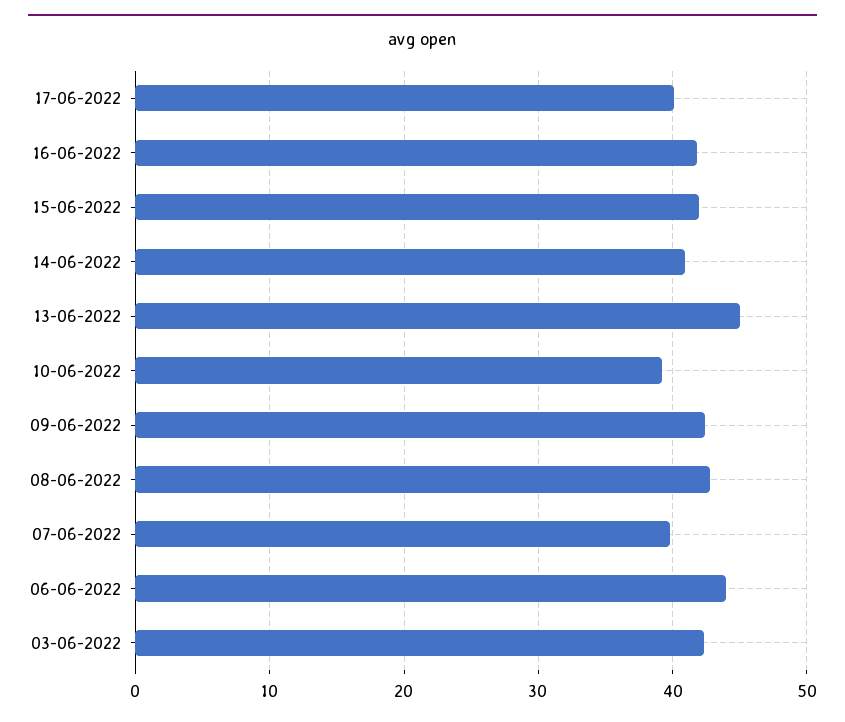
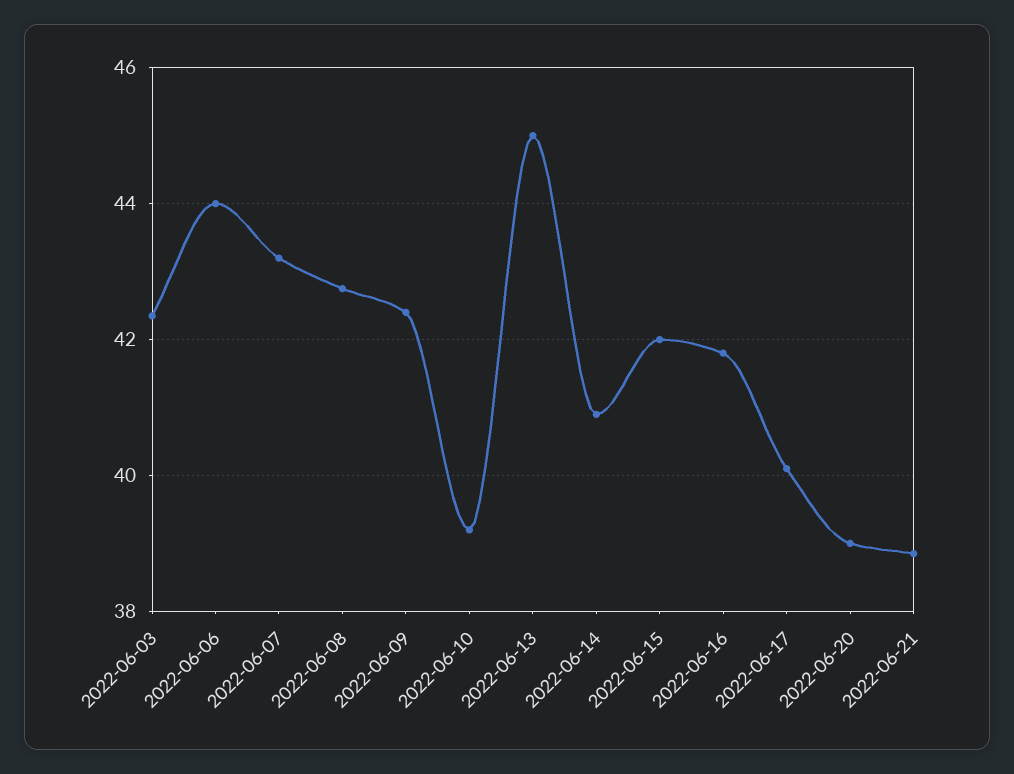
07-06-2022: 40 -> 43.2
2022-06-20: none -> 39
2022-06-21: none -> 38.8

